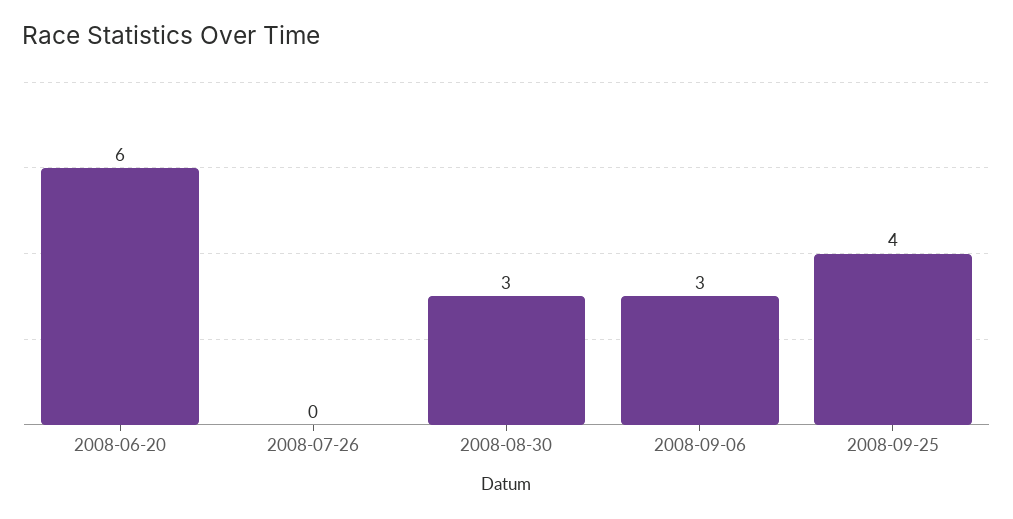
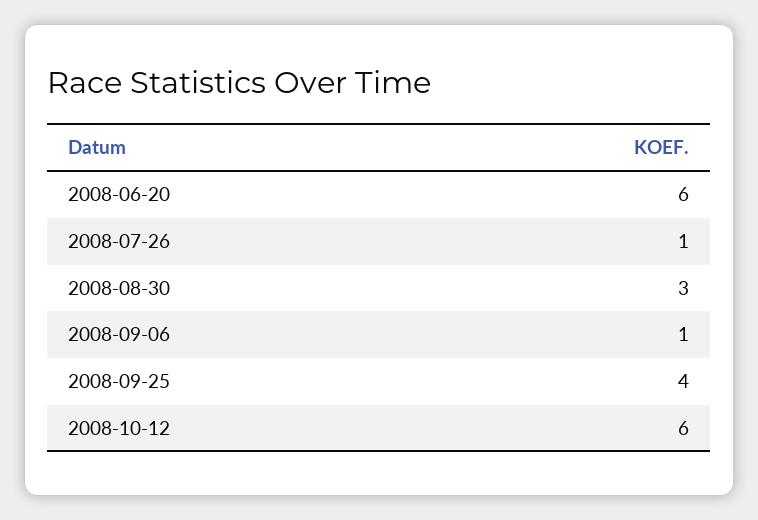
2008-07-26: 0 -> 1
2008-09-06: 3 -> 1
2008-10-12: none -> 6

